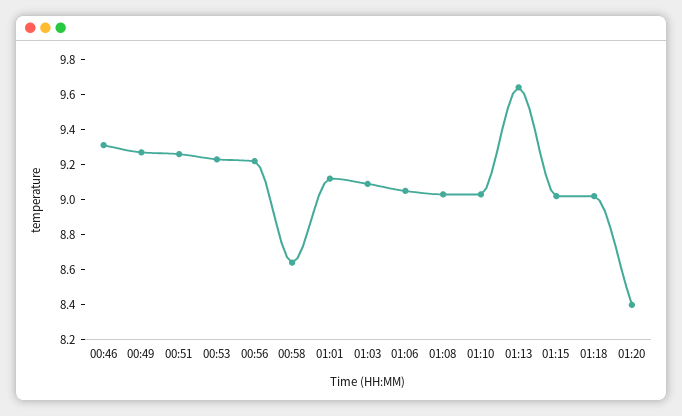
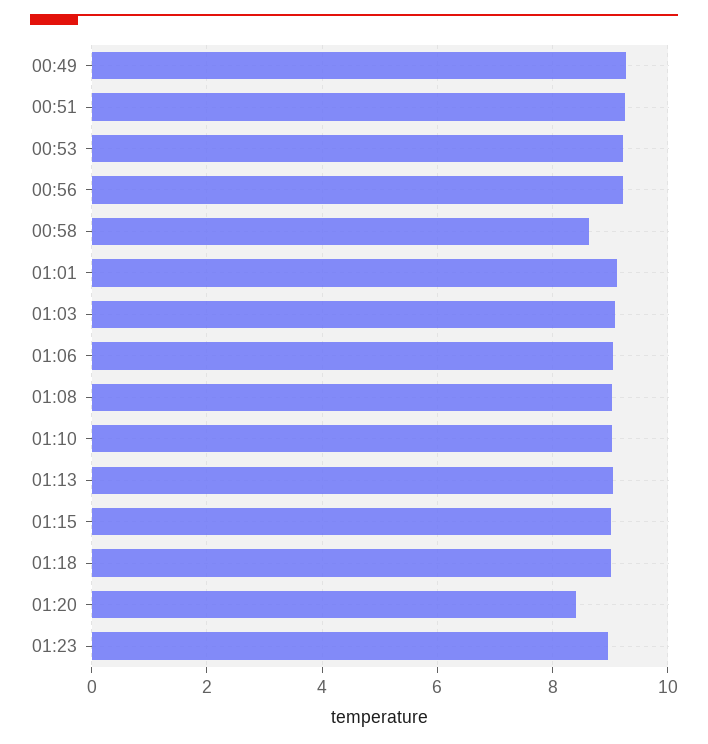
00:46: 9.3 -> none
01:13: 9.65 -> 9
01:23: none -> 9

